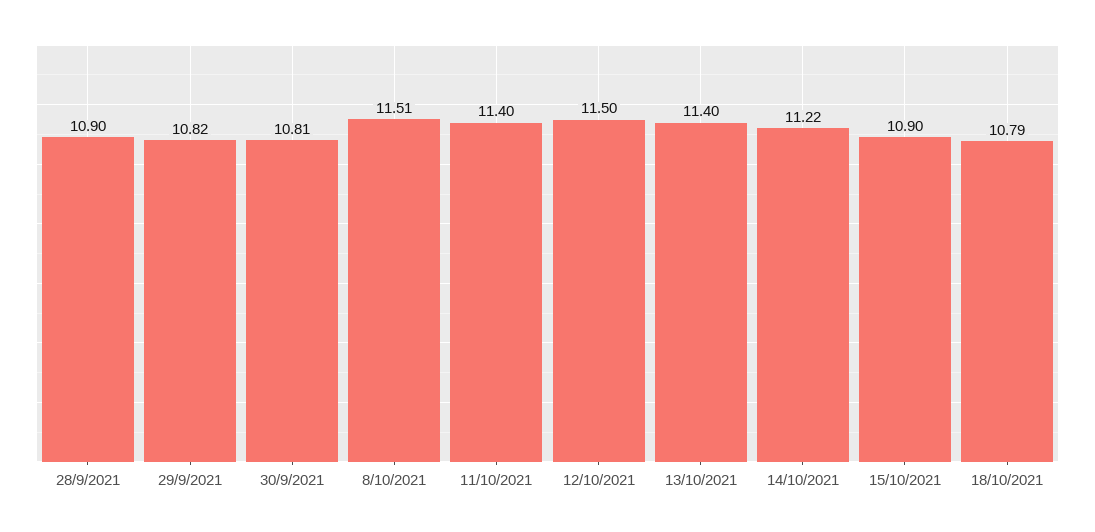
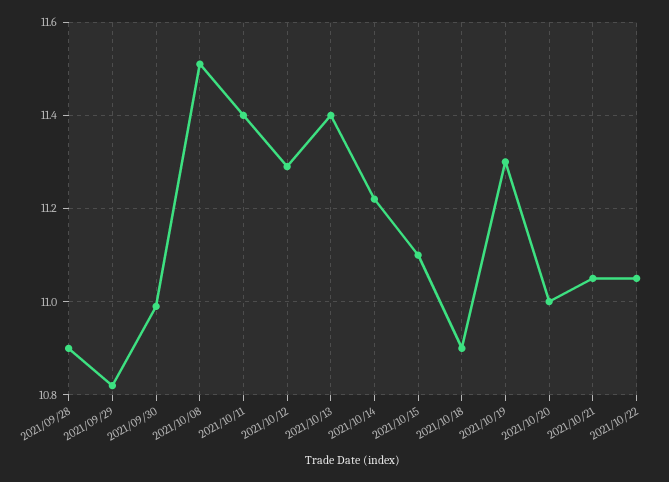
30/9/2021: 10.81 -> 11
12/10/2021: 11.5 -> 11.3
15/10/2021: 10.9 -> 11.1
18/10/2021: 10.79 -> 10.9
2021/10/19: none -> 11.3
2021/10/20: none -> 11
2021/10/21: none -> 11.05
2021/10/22: none -> 11.05

